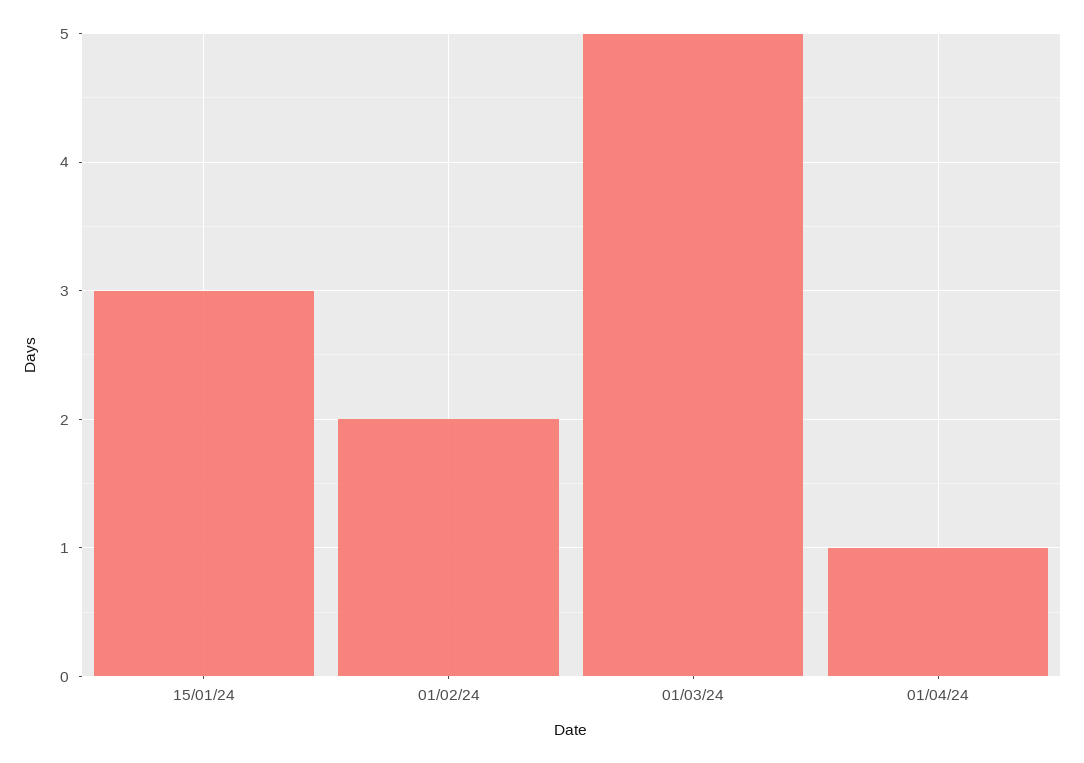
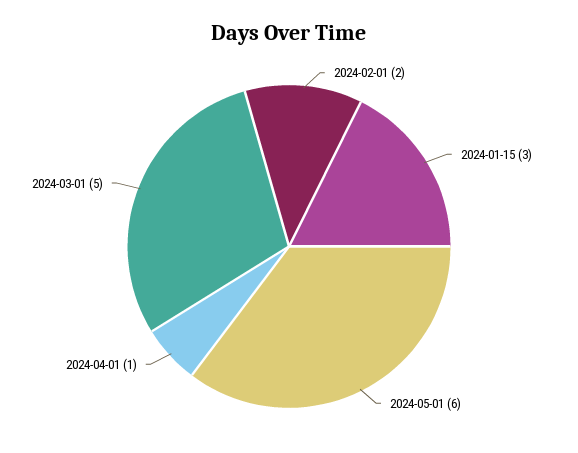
2024-05-01: none -> 6

